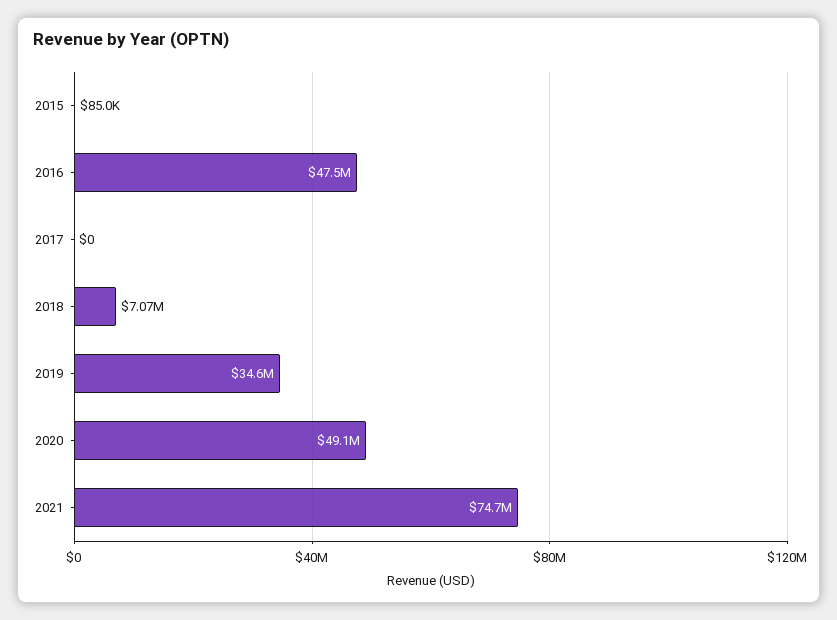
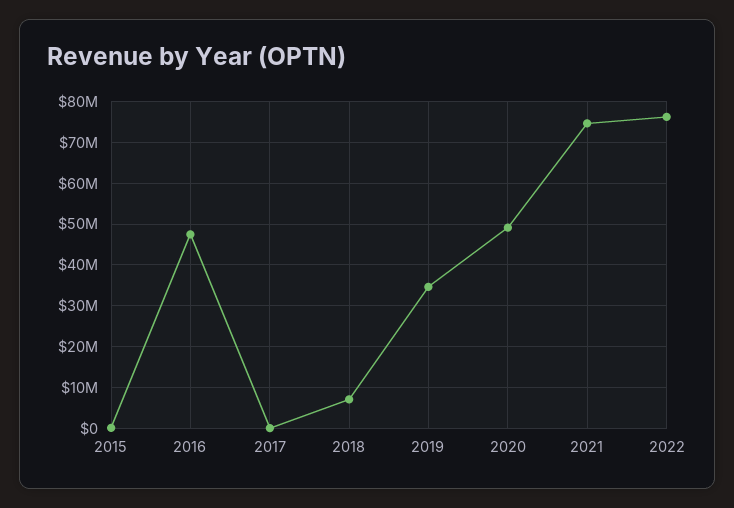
2022: none -> 76000000

